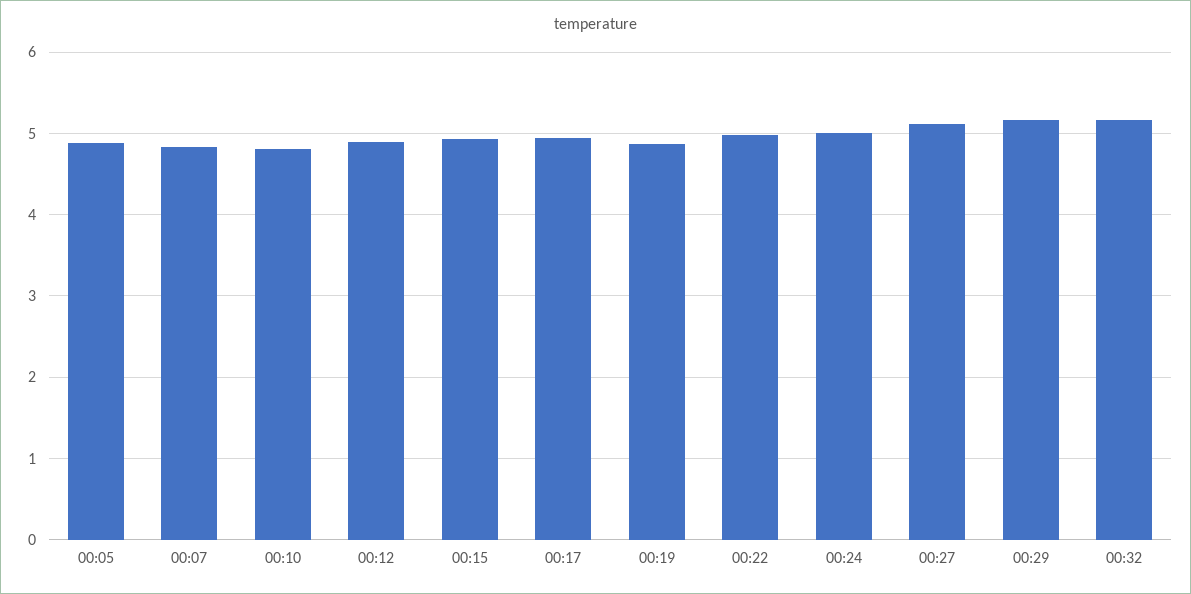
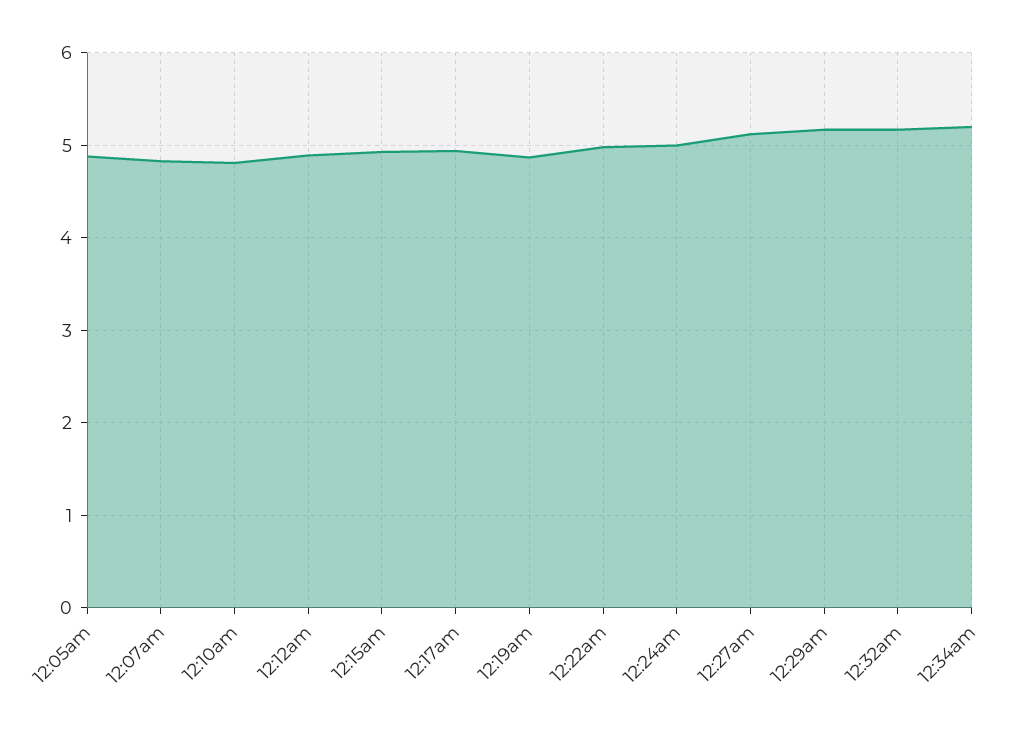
12:34am: none -> 5.2

